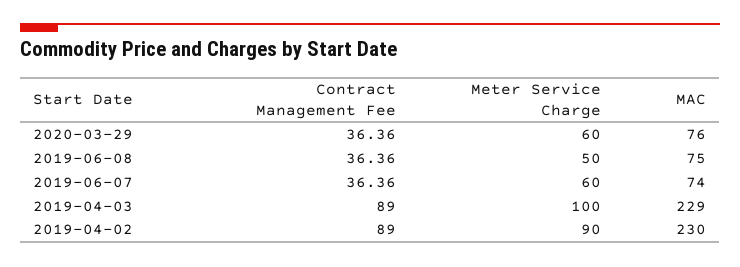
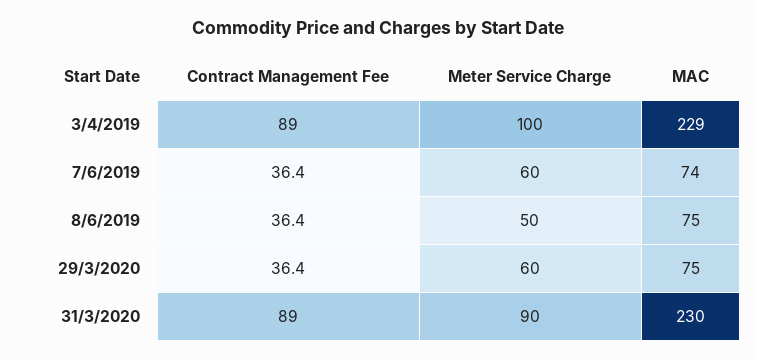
MAC, 2020-03-29: 76 -> 75
Contract Management Fee, 2019-04-02: 89 -> none
Meter Service Charge, 2019-04-02: 90 -> none
MAC, 2019-04-02: 230 -> none
Contract Management Fee, 31/3/2020: none -> 89
Meter Service Charge, 31/3/2020: none -> 90
MAC, 31/3/2020: none -> 230

